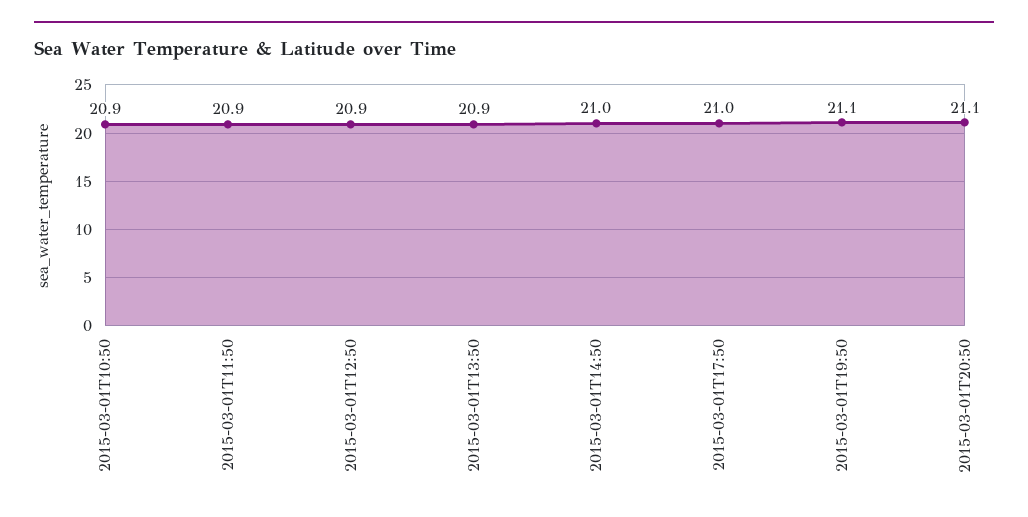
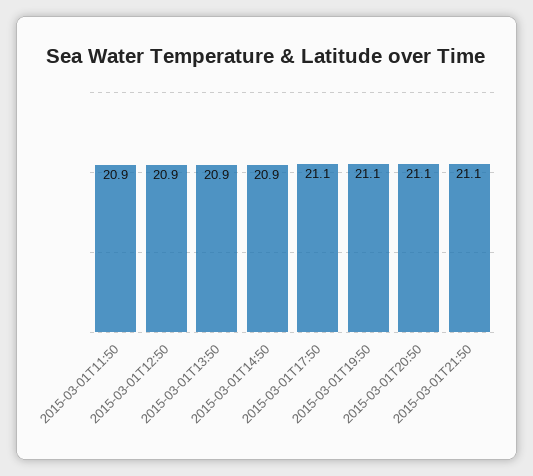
2015-03-01T10:50: 20.9 -> none
2015-03-01T14:50: 21 -> 20.9
2015-03-01T17:50: 21 -> 21.1
2015-03-01T21:50: none -> 21.1

